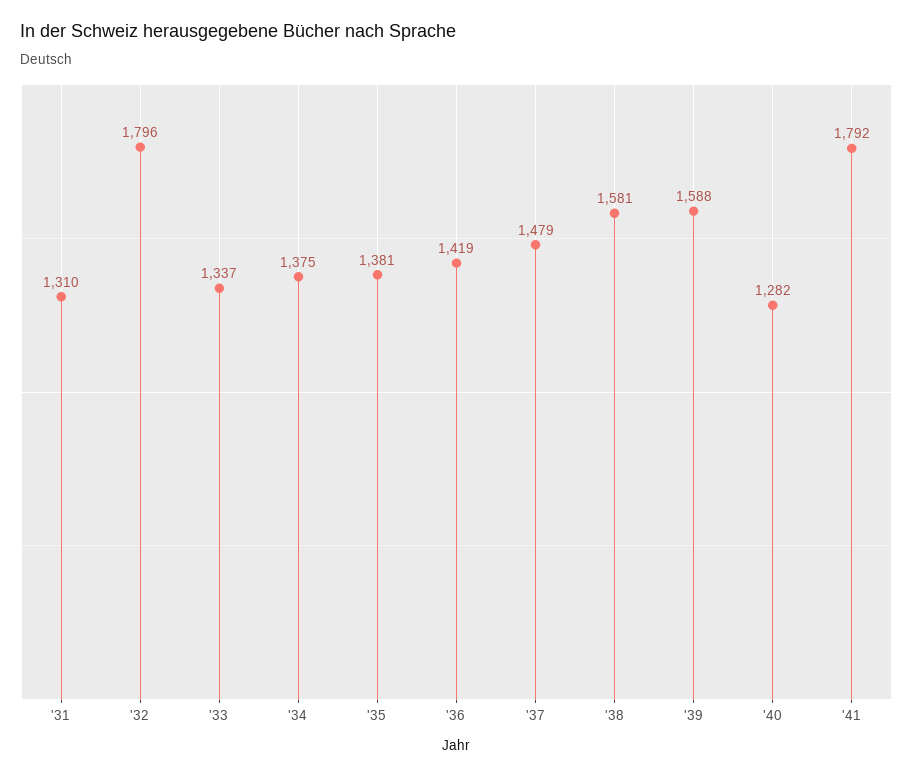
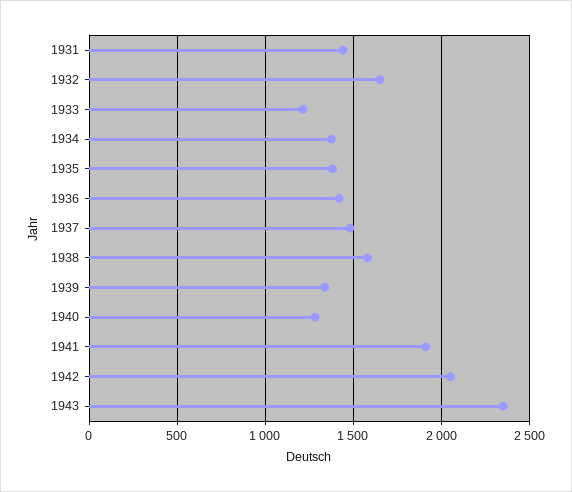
'31: 1310 -> 1450
'32: 1796 -> 1650
'33: 1337 -> 1200
'39: 1588 -> 1350
'41: 1792 -> 1900
1942: none -> 2050
1943: none -> 2350

